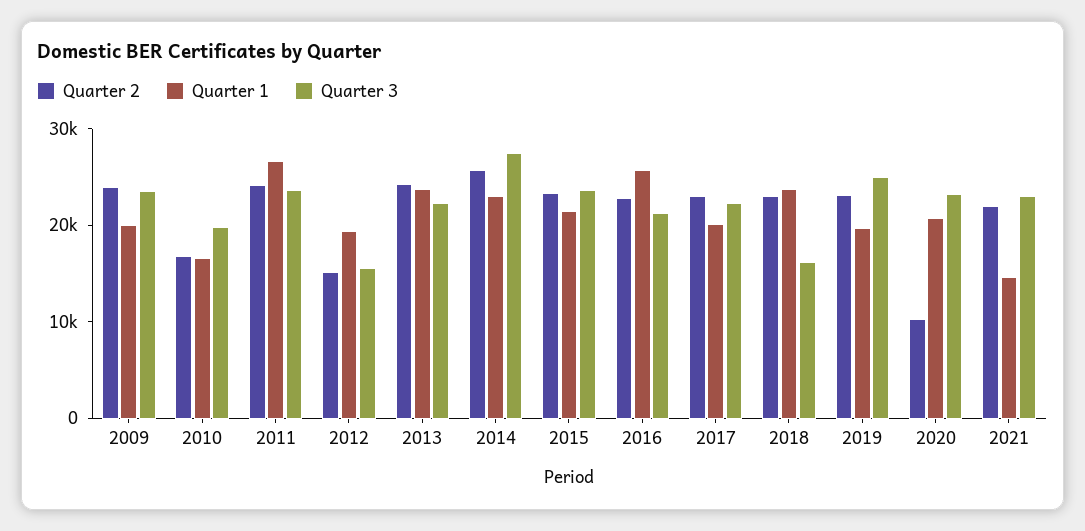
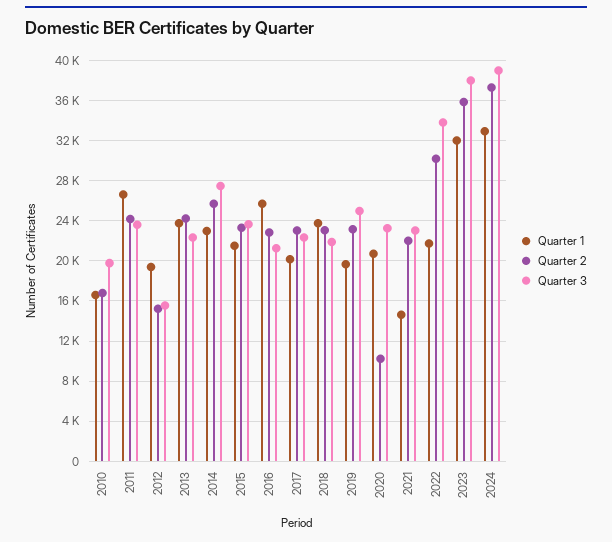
Quarter 2, 2009: 24000 -> none
Quarter 1, 2009: 20000 -> none
Quarter 3, 2009: 24000 -> none
Quarter 3, 2018: 16000 -> 22000
Quarter 1, 2022: none -> 22000
Quarter 2, 2022: none -> 30000
Quarter 3, 2022: none -> 34000
Quarter 1, 2023: none -> 32000
Quarter 2, 2023: none -> 36000
Quarter 3, 2023: none -> 38000
Quarter 1, 2024: none -> 33000
Quarter 2, 2024: none -> 37000
Quarter 3, 2024: none -> 39000

